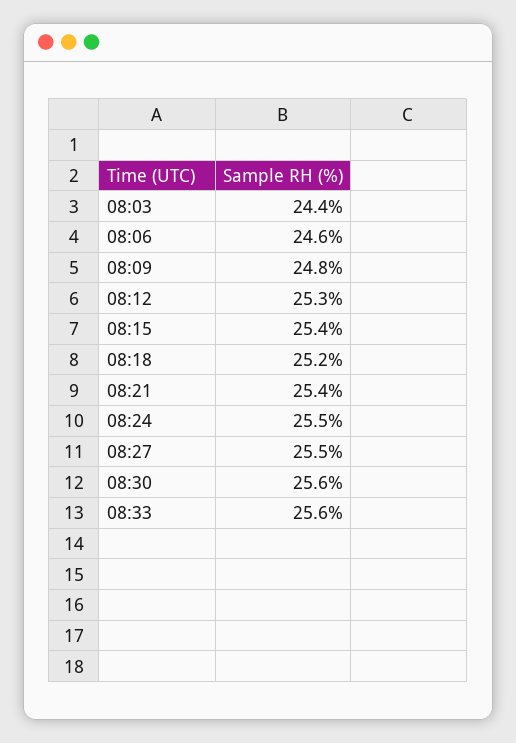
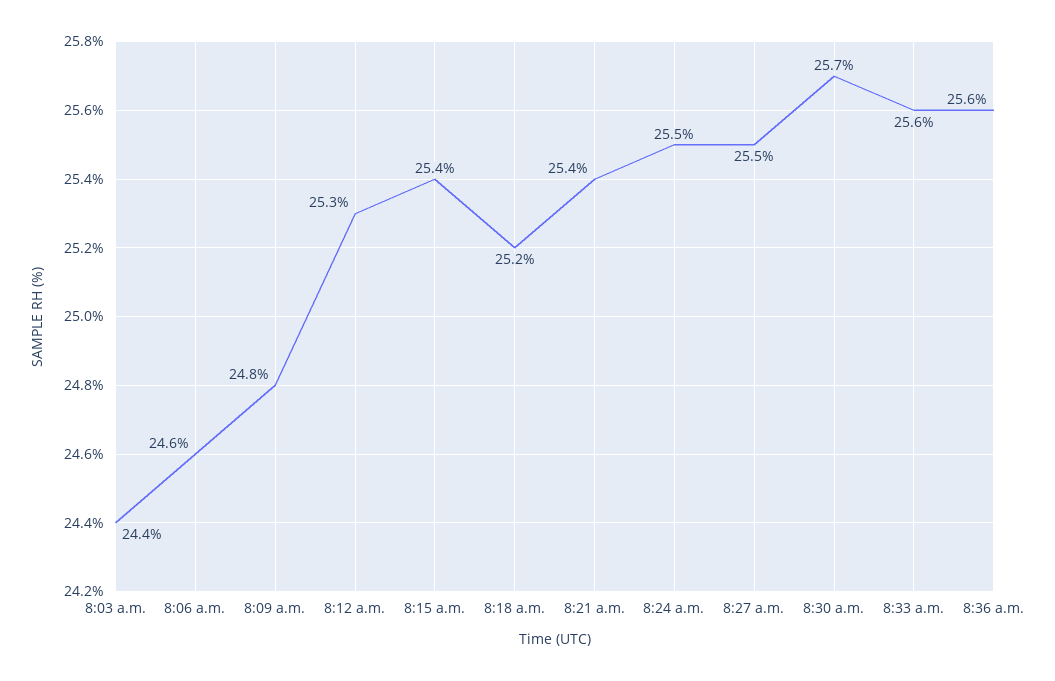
08:30: 25.6 -> 25.7
8:36 a.m.: none -> 25.6

